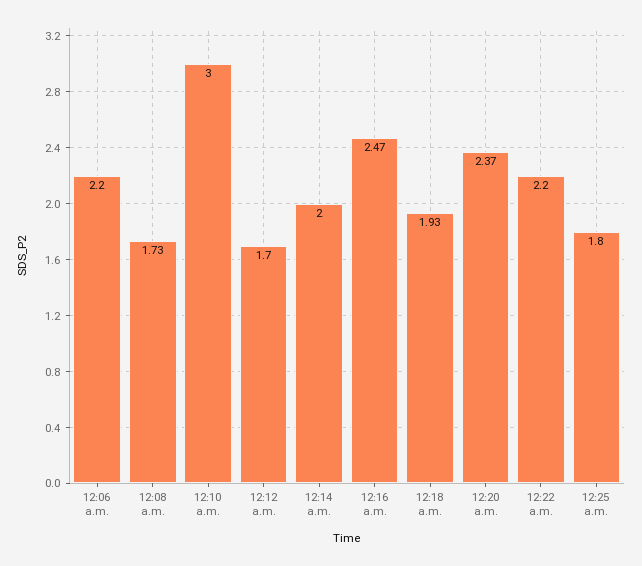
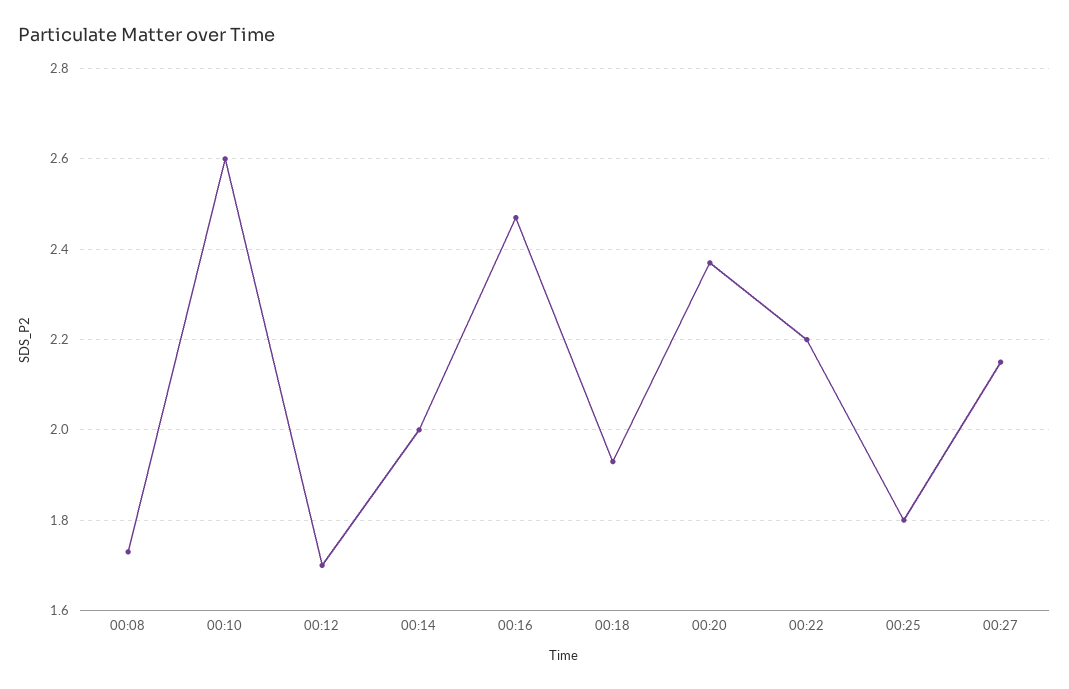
12:06 a.m.: 2.2 -> none
12:10 a.m.: 3 -> 2.6
00:27: none -> 2.15

